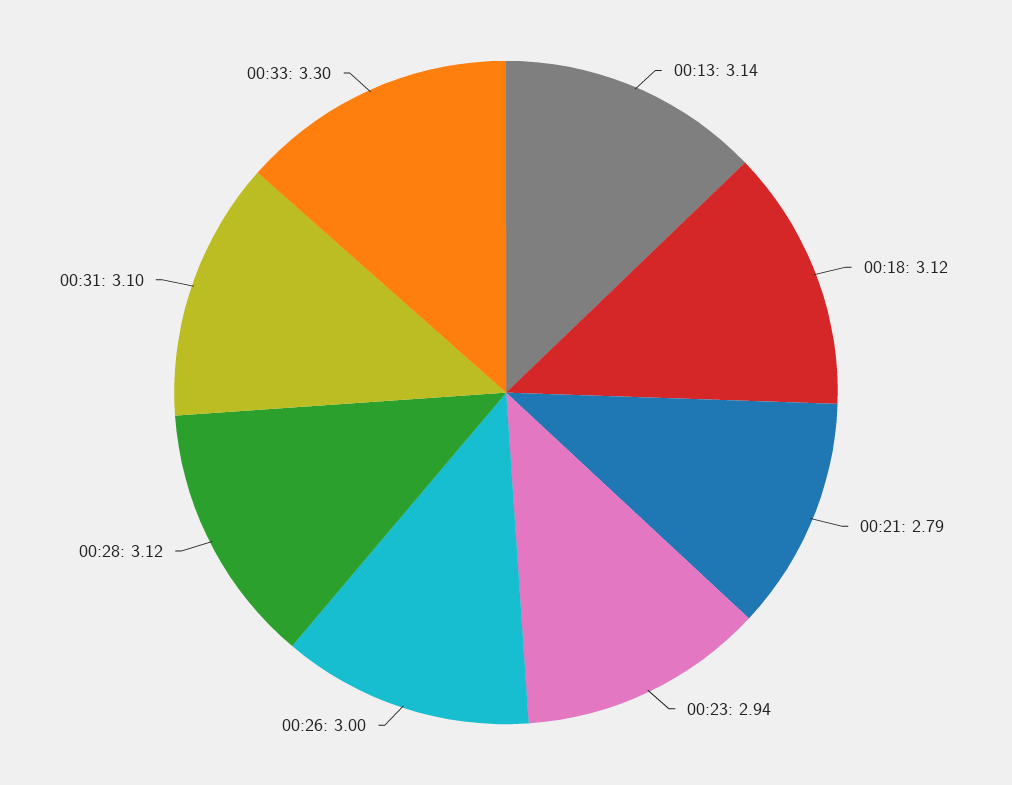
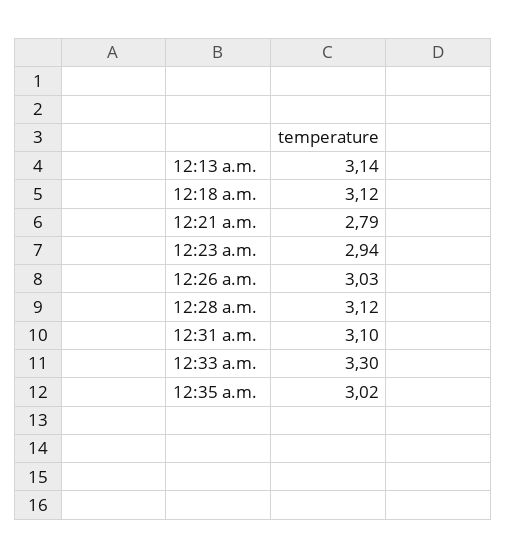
00:26: 3 -> 3.03
12:35 a.m.: none -> 3.02

